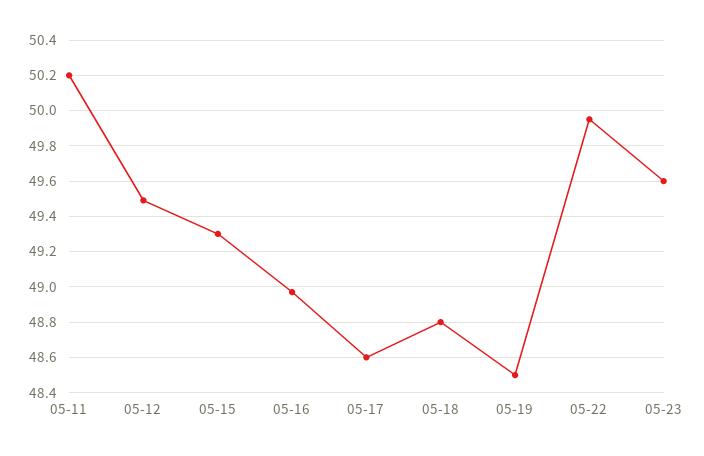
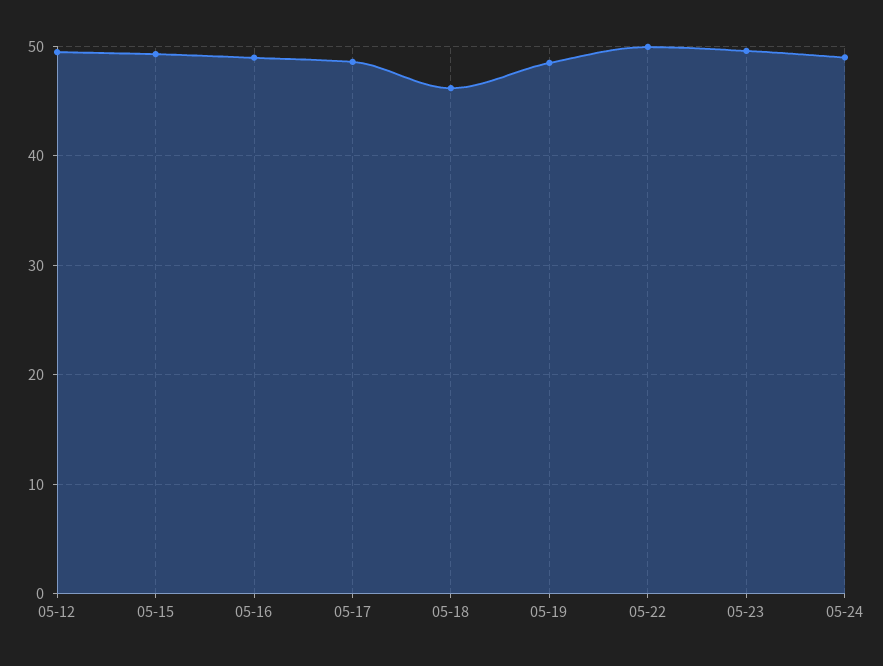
05-11: 50.2 -> none
05-18: 48.8 -> 46
05-24: none -> 49

